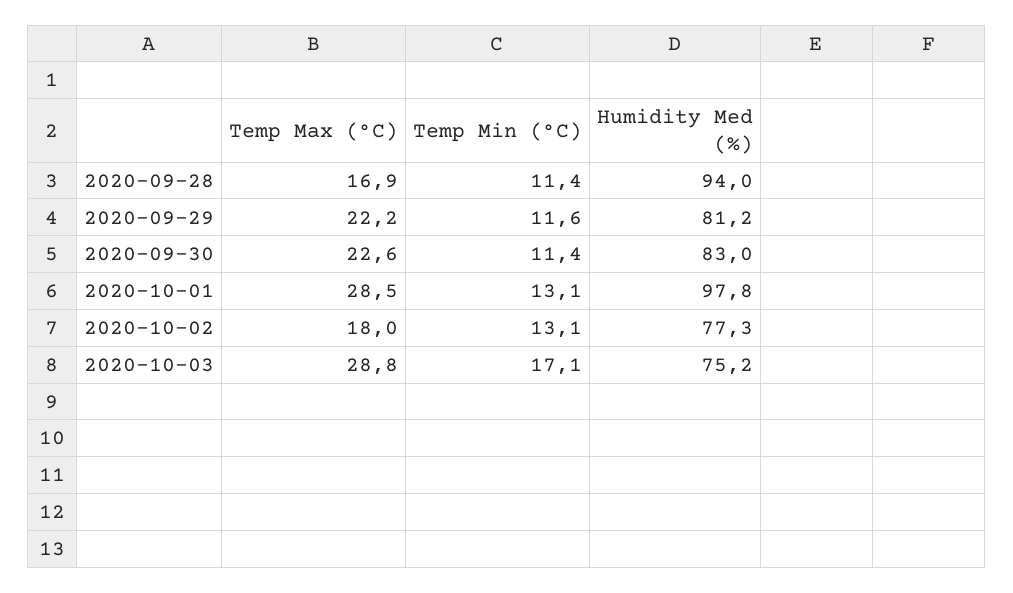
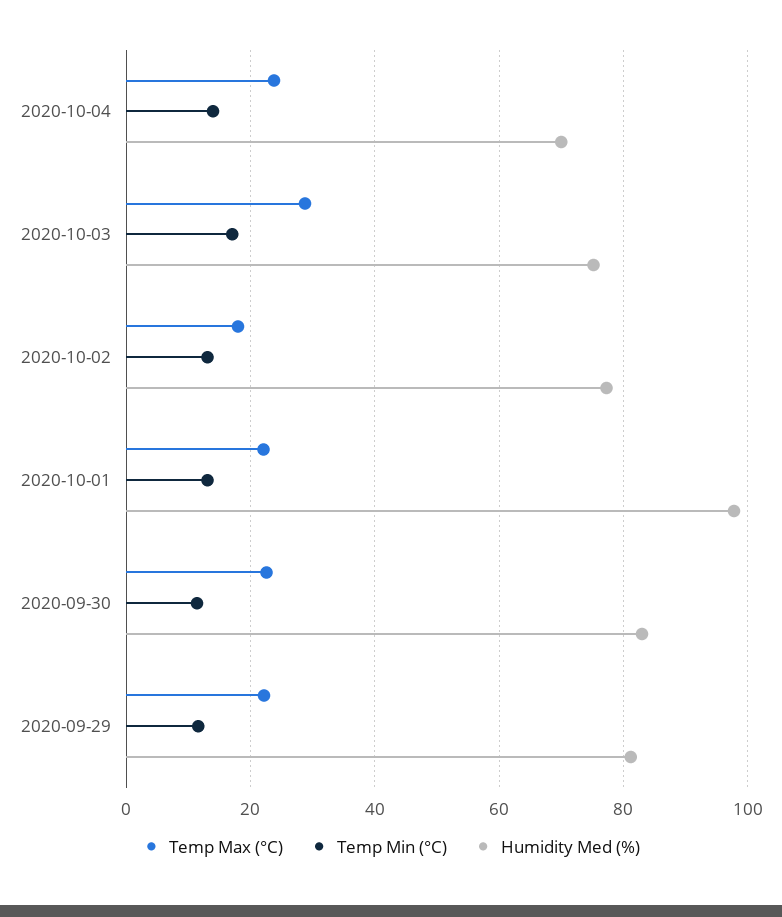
Temp Max (°C), 2020-09-28: 16.9 -> none
Temp Min (°C), 2020-09-28: 11.4 -> none
Humidity Med (%), 2020-09-28: 94 -> none
Temp Max (°C), 2020-10-01: 28.5 -> 22
Temp Max (°C), 2020-10-04: none -> 24
Temp Min (°C), 2020-10-04: none -> 14
Humidity Med (%), 2020-10-04: none -> 70

